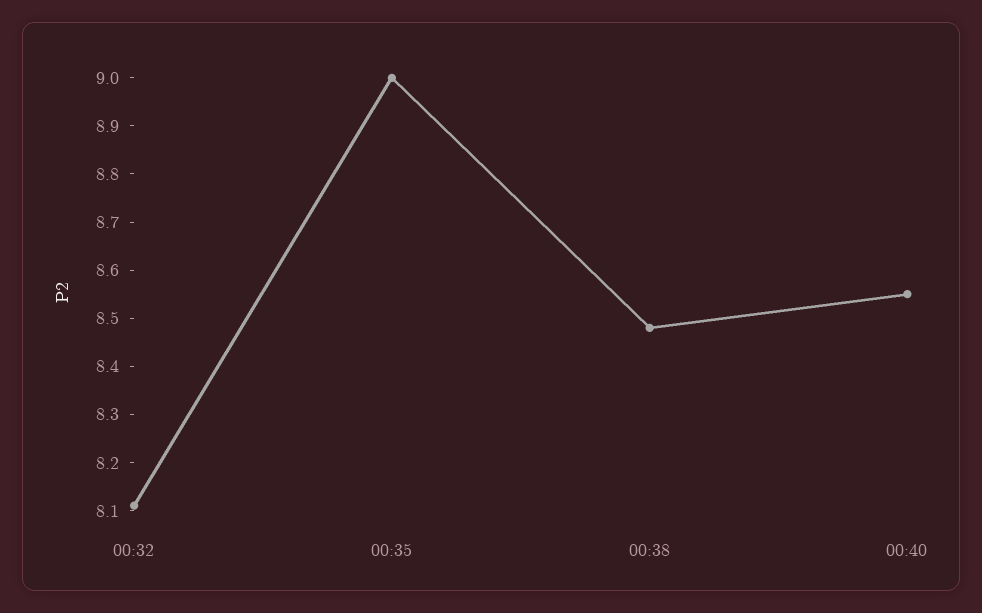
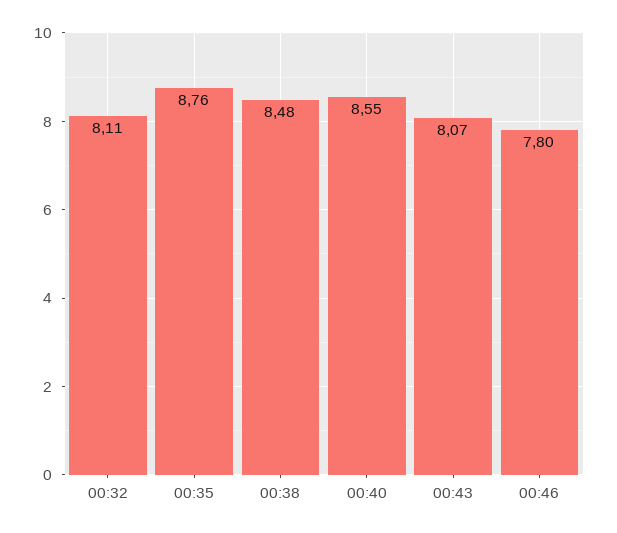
00:35: 9 -> 8.76
00:43: none -> 8.07
00:46: none -> 7.8

